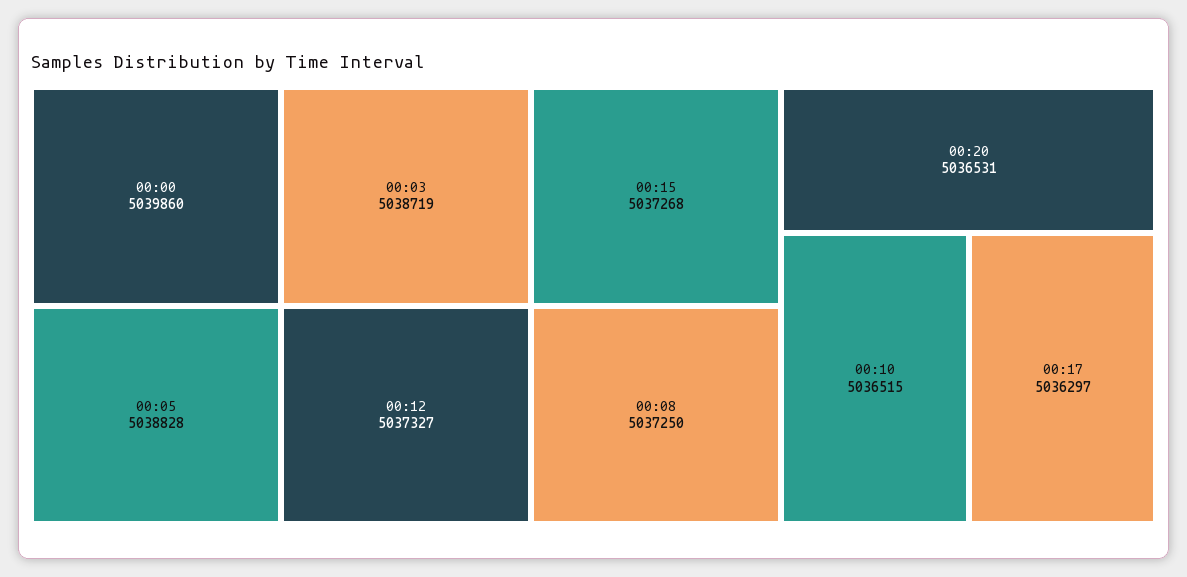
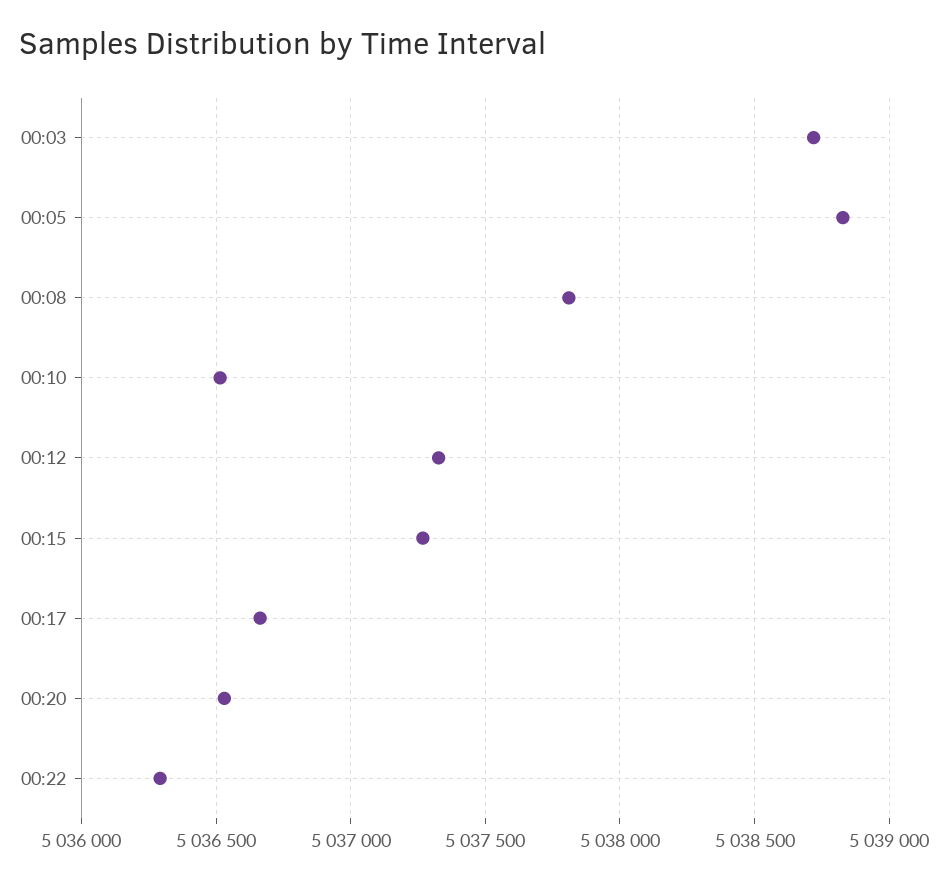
00:00: 5039860 -> none
00:08: 5037250 -> 5037800
00:17: 5036297 -> 5036650
00:22: none -> 5036300

